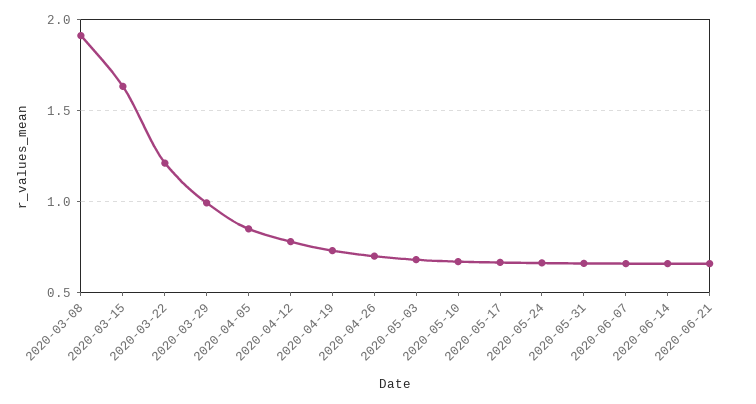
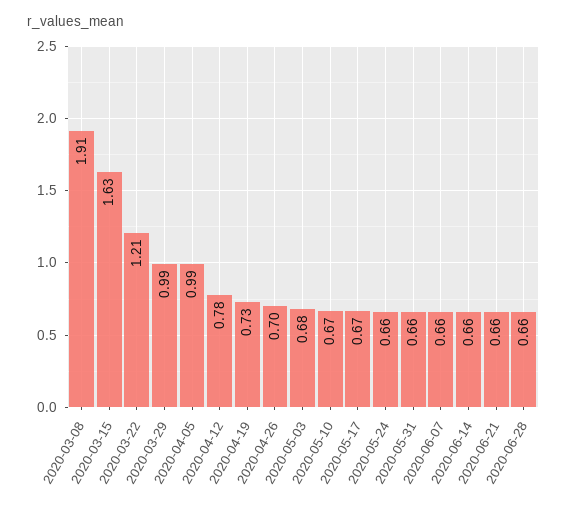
2020-04-05: 0.85 -> 0.99
2020-06-28: none -> 0.66

